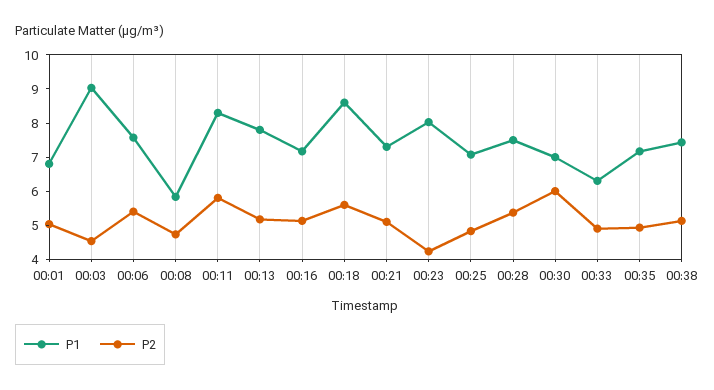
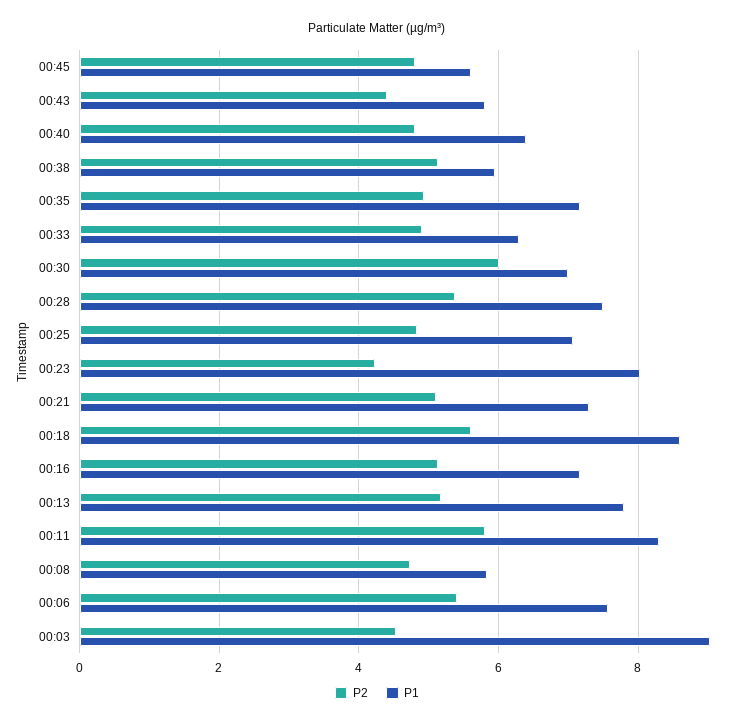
P1, 00:01: 6.75 -> none
P2, 00:01: 5 -> none
P1, 00:38: 7.5 -> 6
P2, 00:45: none -> 4.8
P1, 00:45: none -> 5.6
P2, 00:43: none -> 4.4
P1, 00:43: none -> 5.8
P2, 00:40: none -> 4.8
P1, 00:40: none -> 6.4

